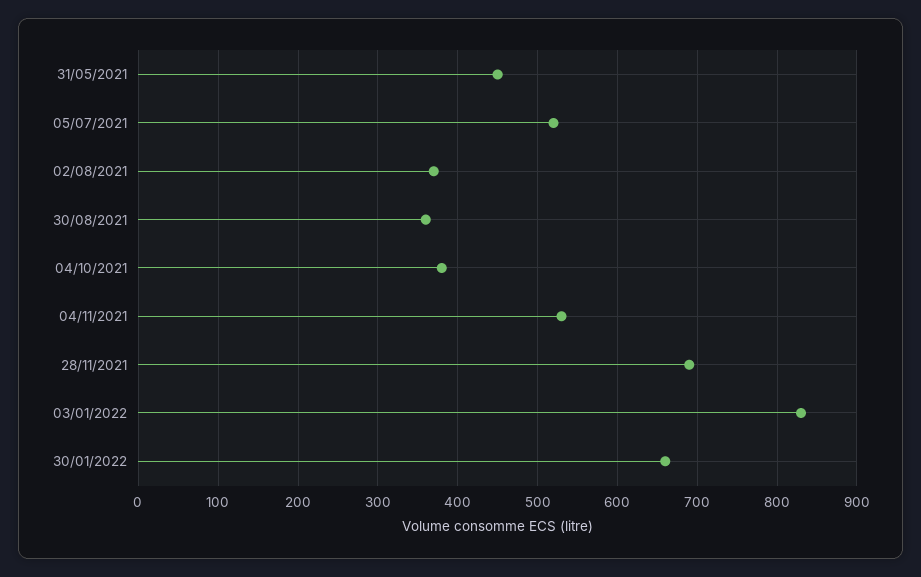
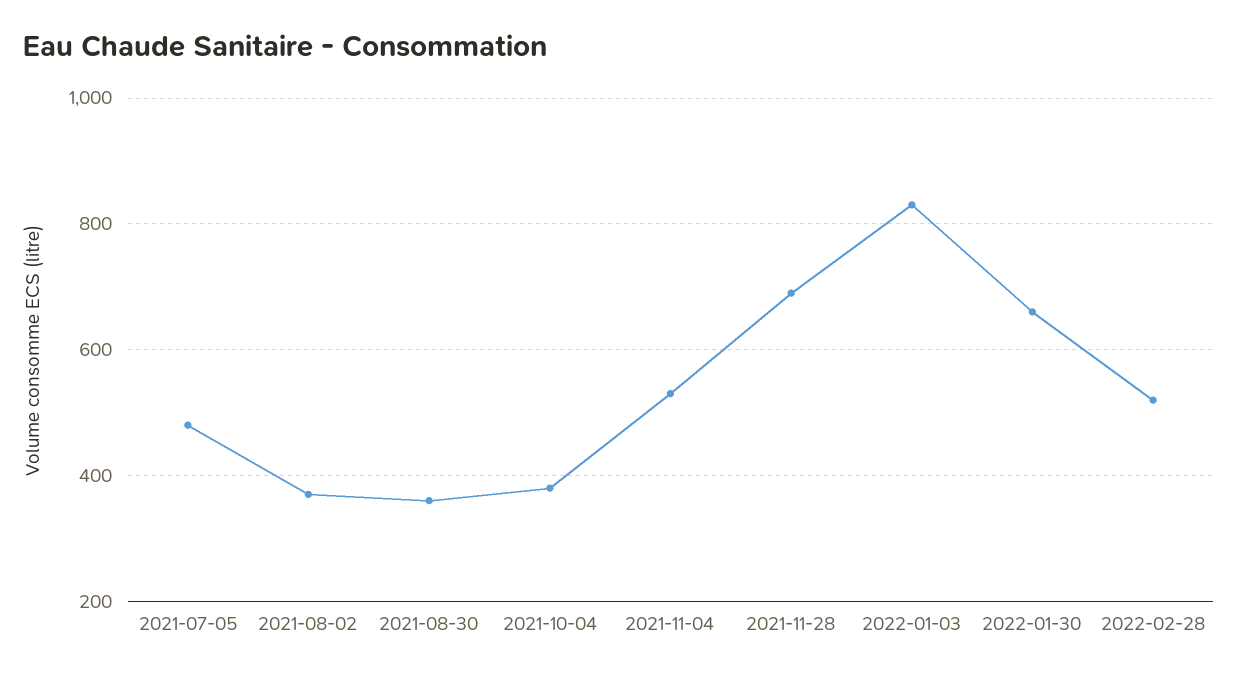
31/05/2021: 450 -> none
05/07/2021: 520 -> 480
2022-02-28: none -> 520

